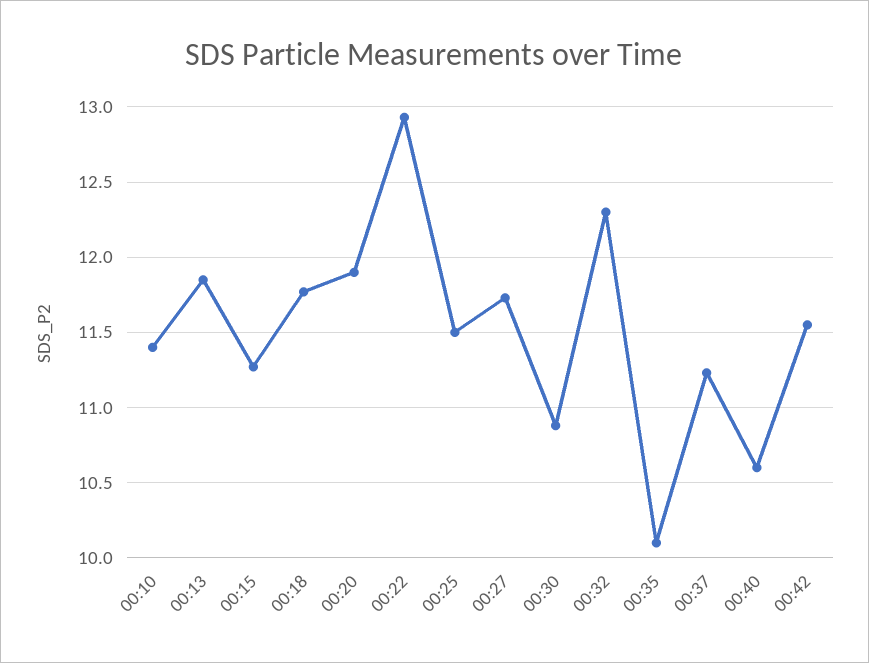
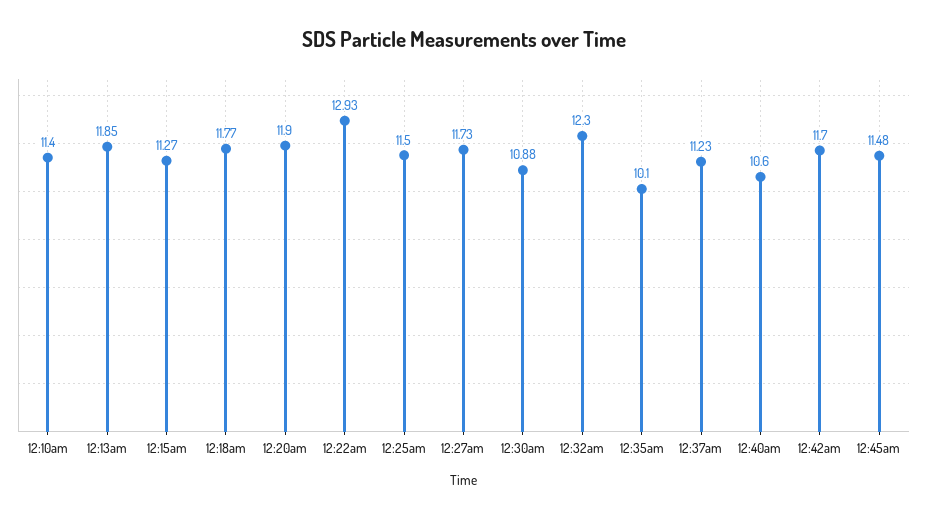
00:42: 11.55 -> 11.7
12:45am: none -> 11.48

